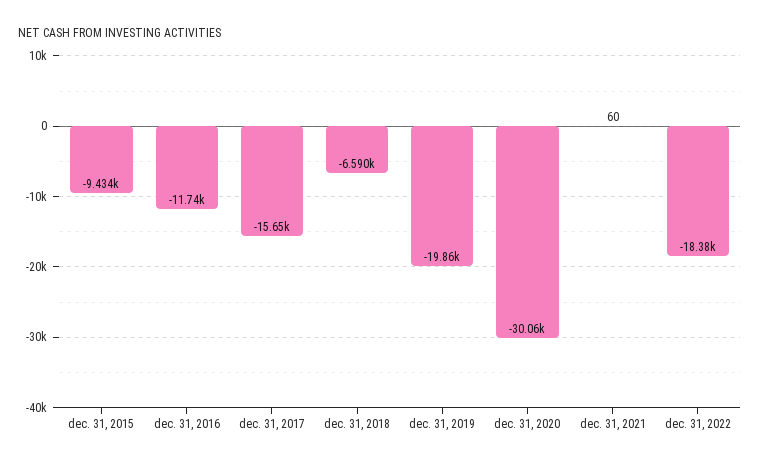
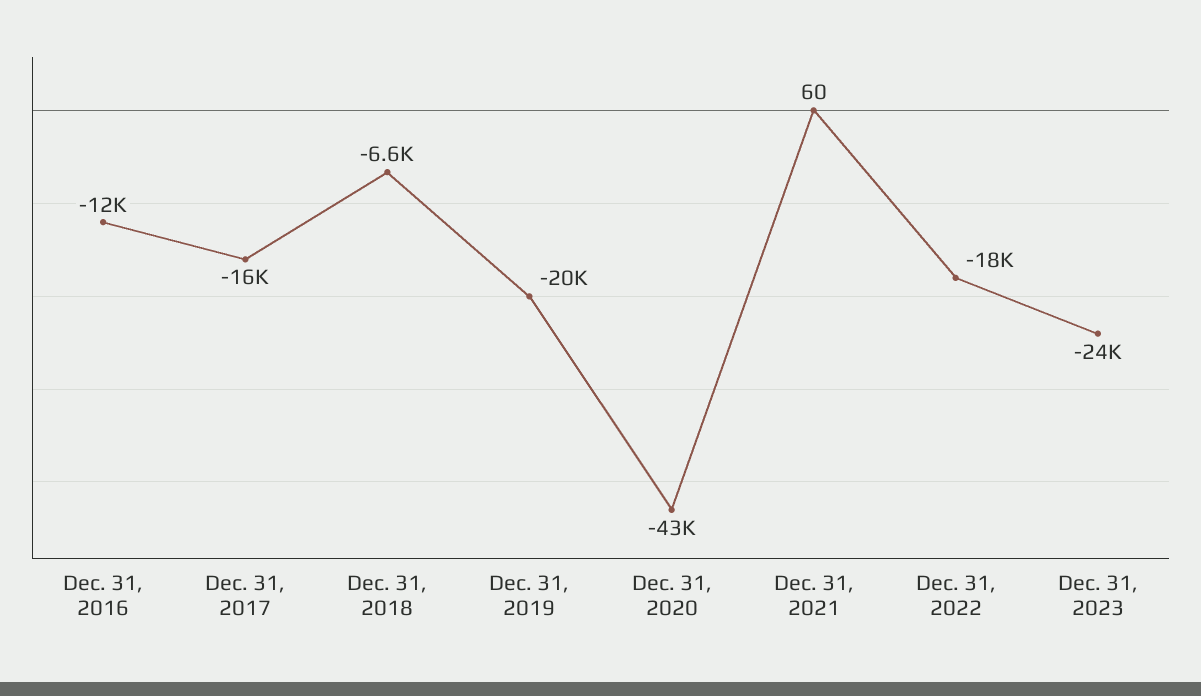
dec. 31, 2015: -9434 -> none
dec. 31, 2020: -30060 -> -43000
Dec. 31, 2023: none -> -24000

